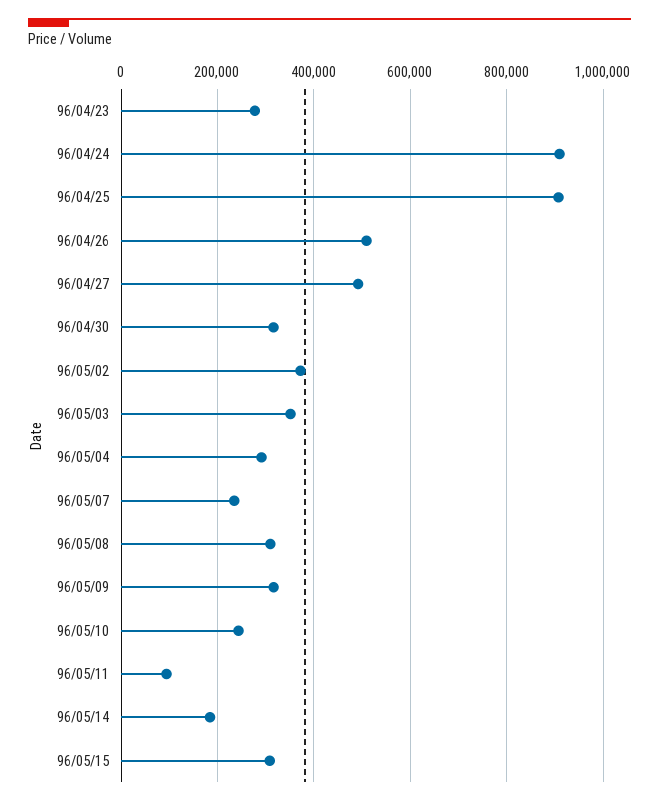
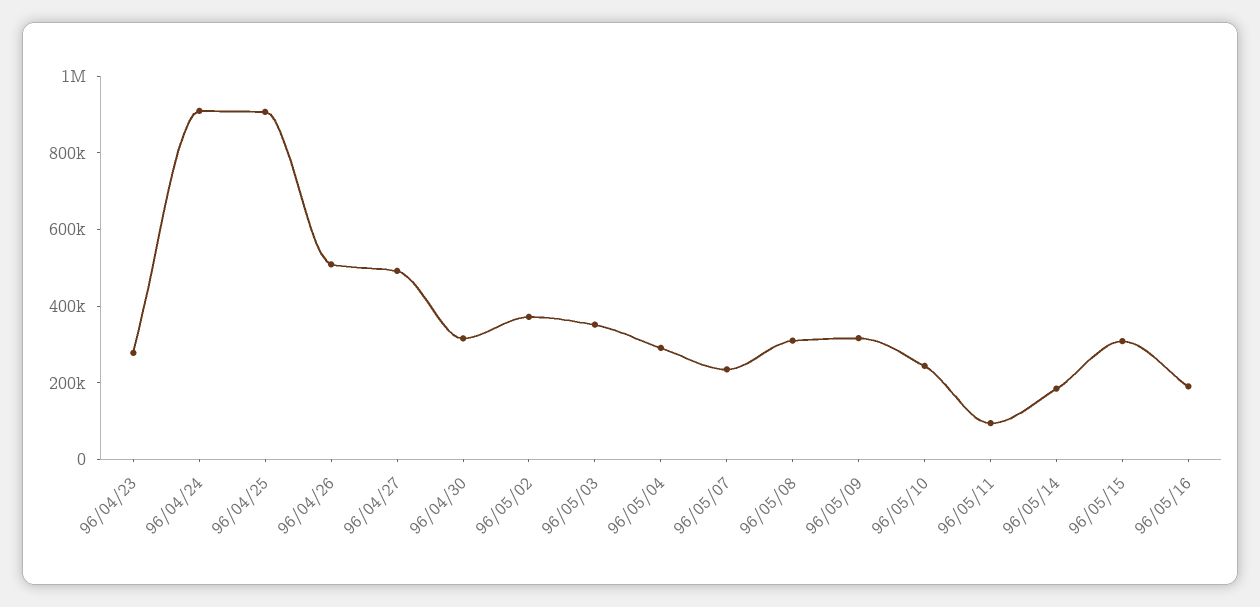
96/05/16: none -> 200000

